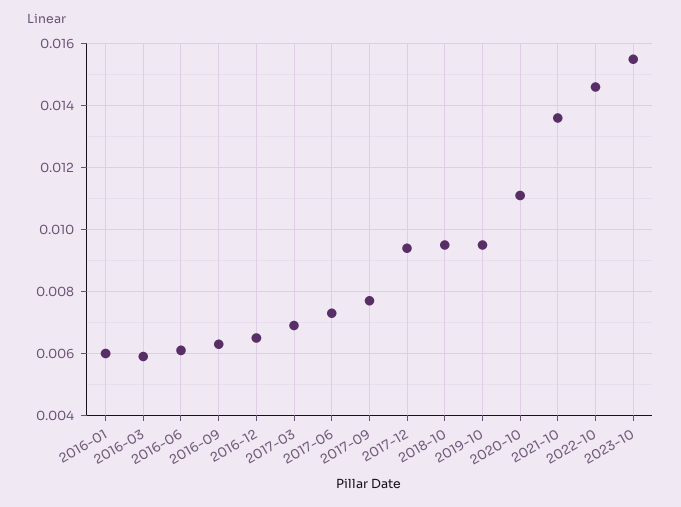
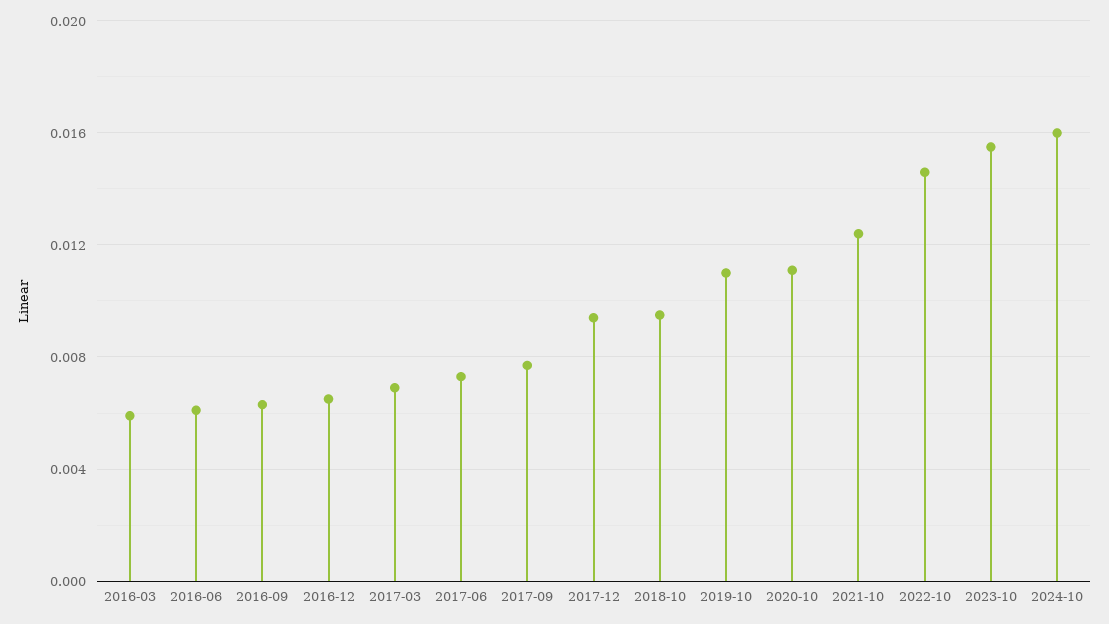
2016-01: 0.006 -> none
2019-10: 0.0095 -> 0.011
2021-10: 0.0135 -> 0.0125
2024-10: none -> 0.016

